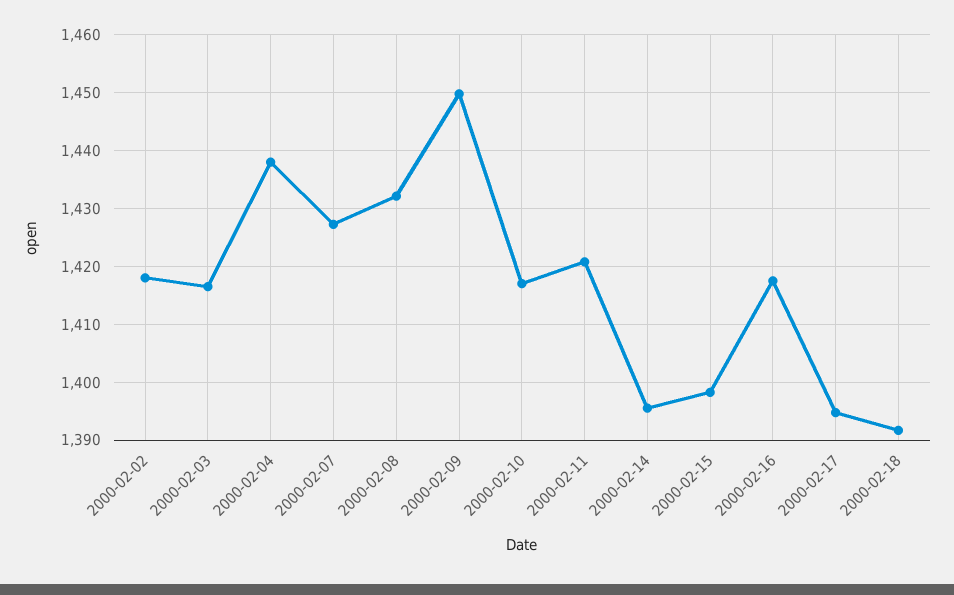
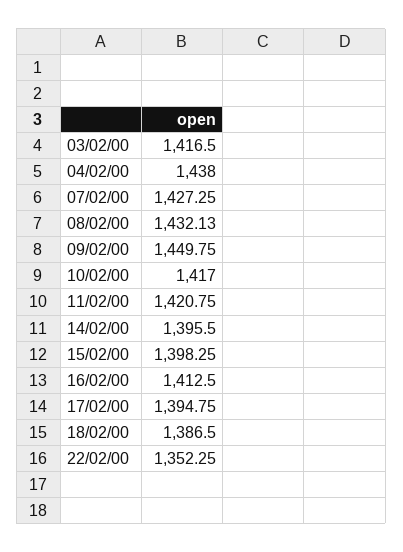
2000-02-02: 1418 -> none
2000-02-16: 1418 -> 1412.5
2000-02-18: 1392 -> 1386.5
22/02/00: none -> 1352.25

